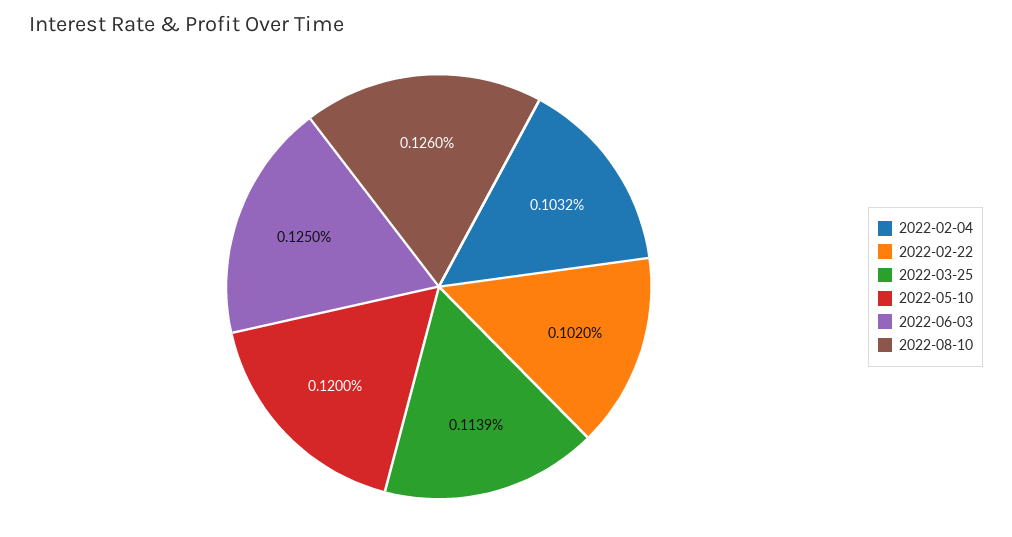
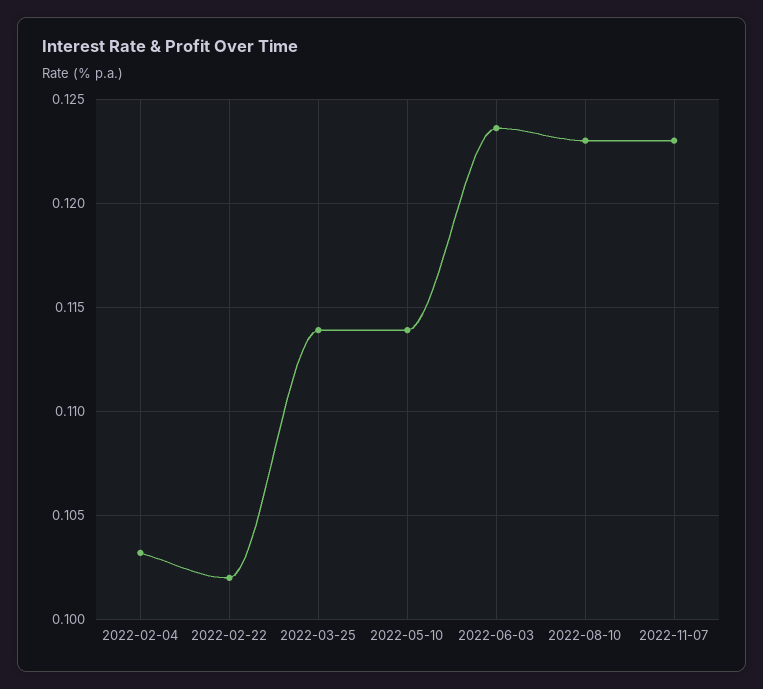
2022-05-10: 0.12 -> 0.114
2022-06-03: 0.125 -> 0.1235
2022-08-10: 0.126 -> 0.123
2022-11-07: none -> 0.123

